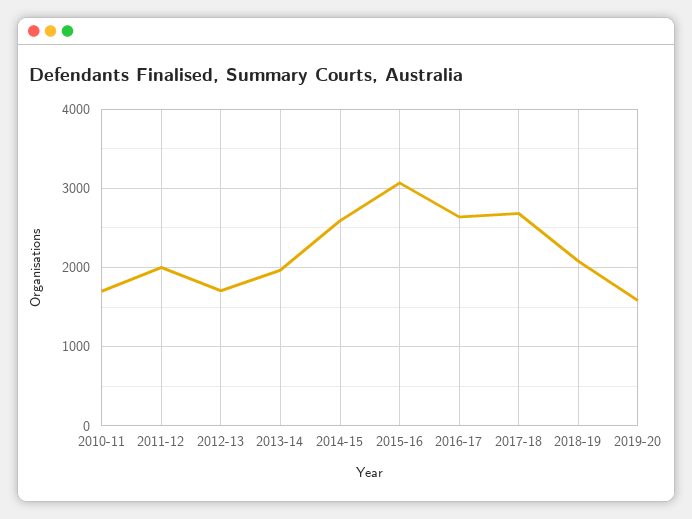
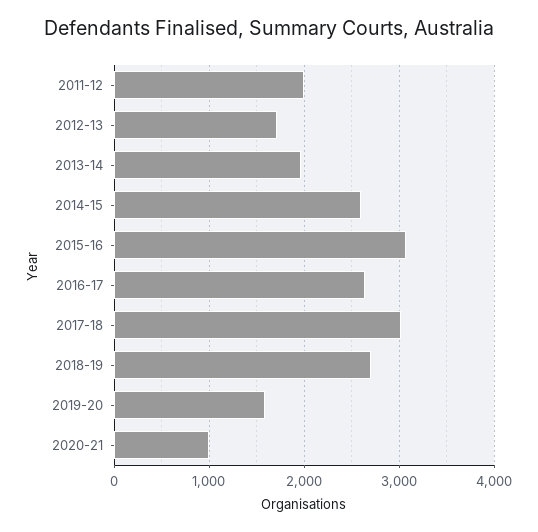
2010-11: 1700 -> none
2017-18: 2700 -> 3000
2018-19: 2100 -> 2700
2020-21: none -> 1000

